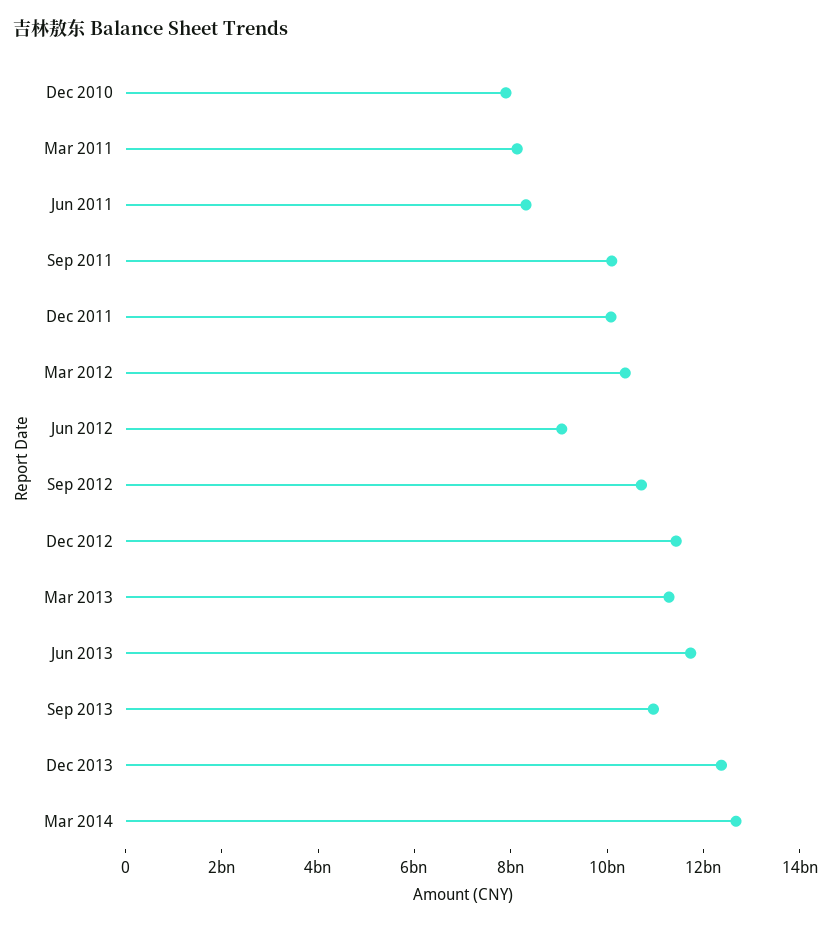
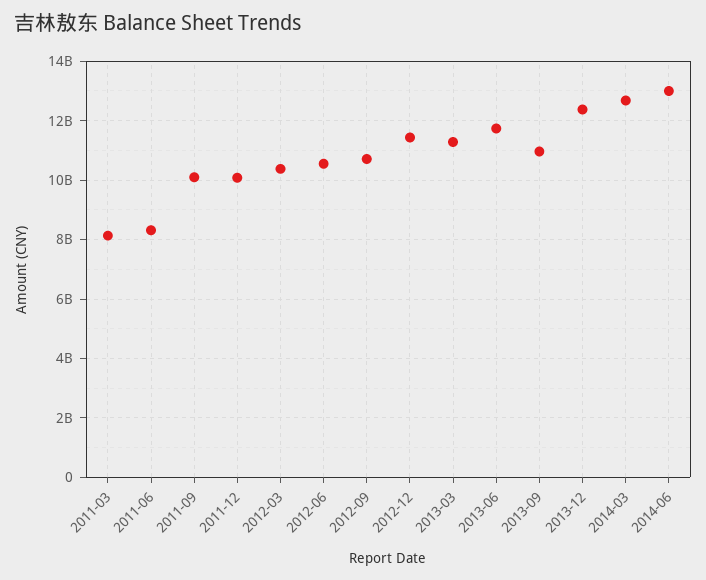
Dec 2010: 8000000000 -> none
Jun 2012: 9000000000 -> 10500000000
2014-06: none -> 13000000000

